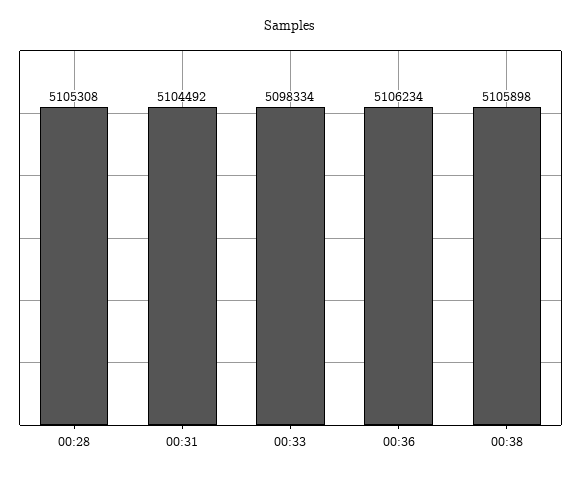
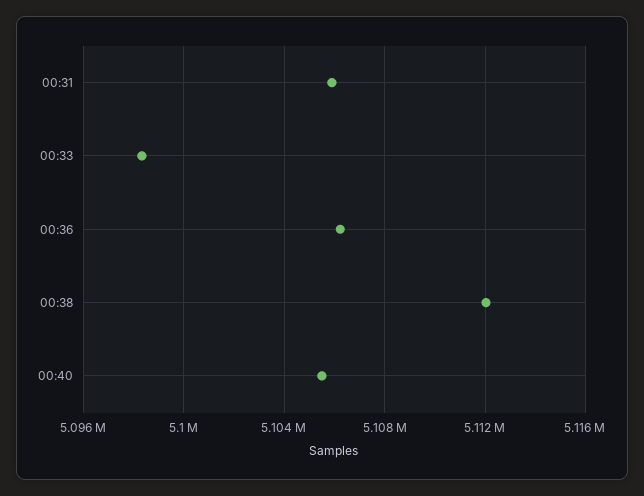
00:28: 5105308 -> none
00:31: 5104492 -> 5106000
00:38: 5105898 -> 5112000
00:40: none -> 5105500

